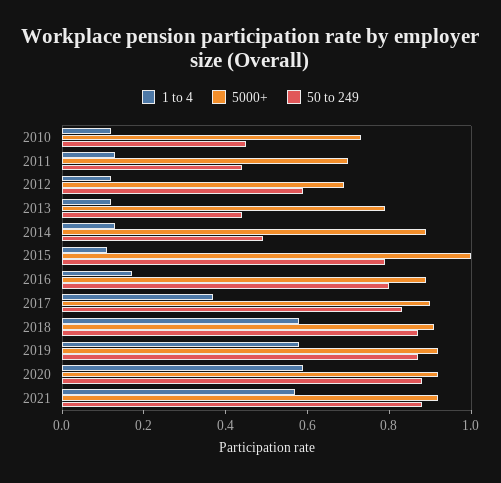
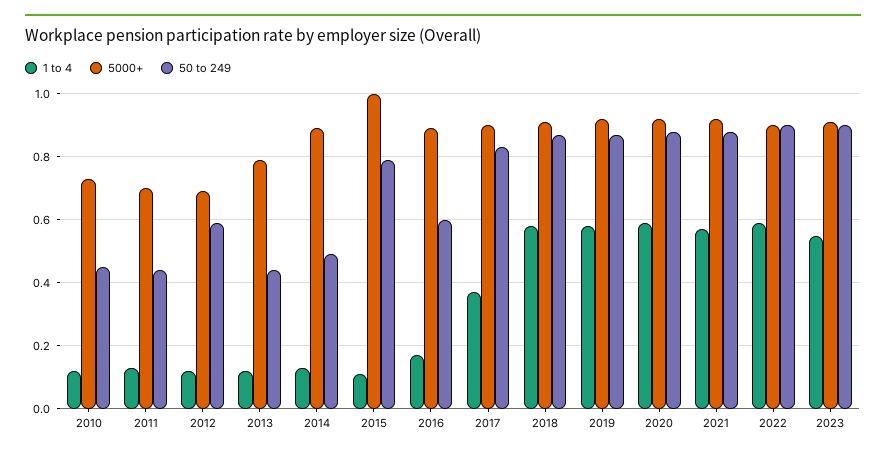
50 to 249, 2016: 0.8 -> 0.6
1 to 4, 2022: none -> 0.6
5000+, 2022: none -> 0.9
50 to 249, 2022: none -> 0.9
1 to 4, 2023: none -> 0.55
5000+, 2023: none -> 0.9
50 to 249, 2023: none -> 0.9

